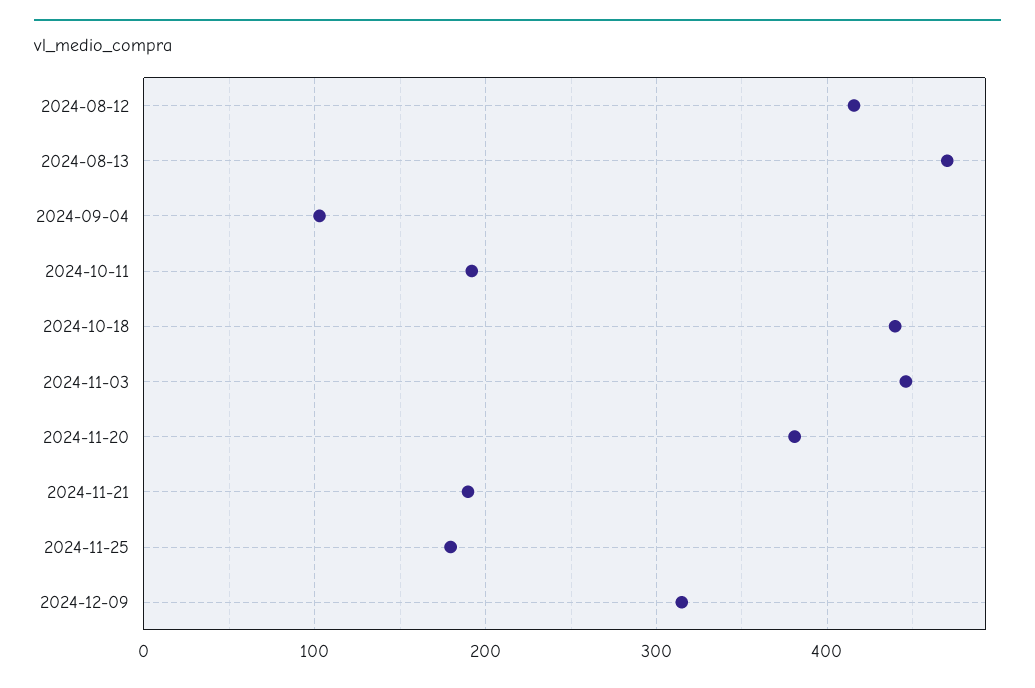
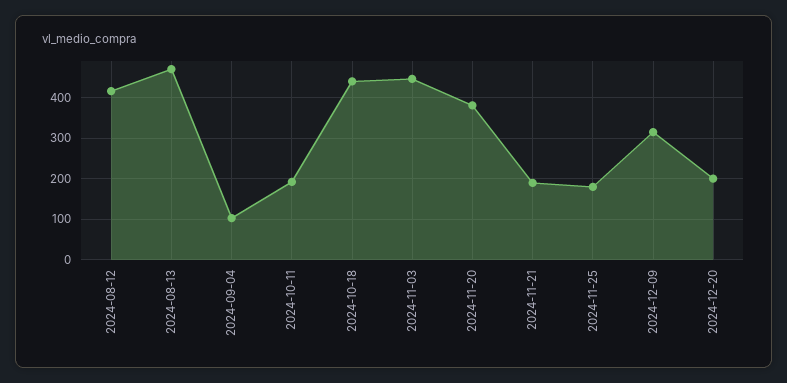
2024-12-20: none -> 200

